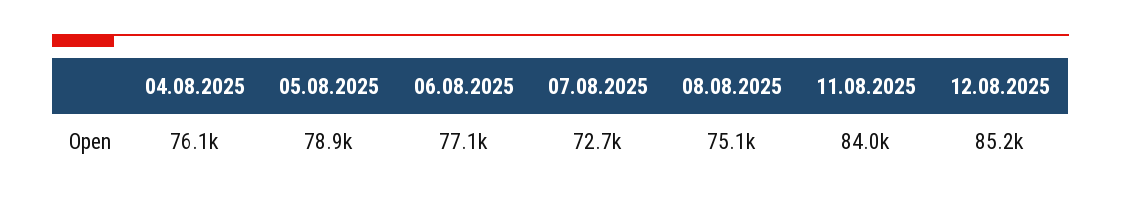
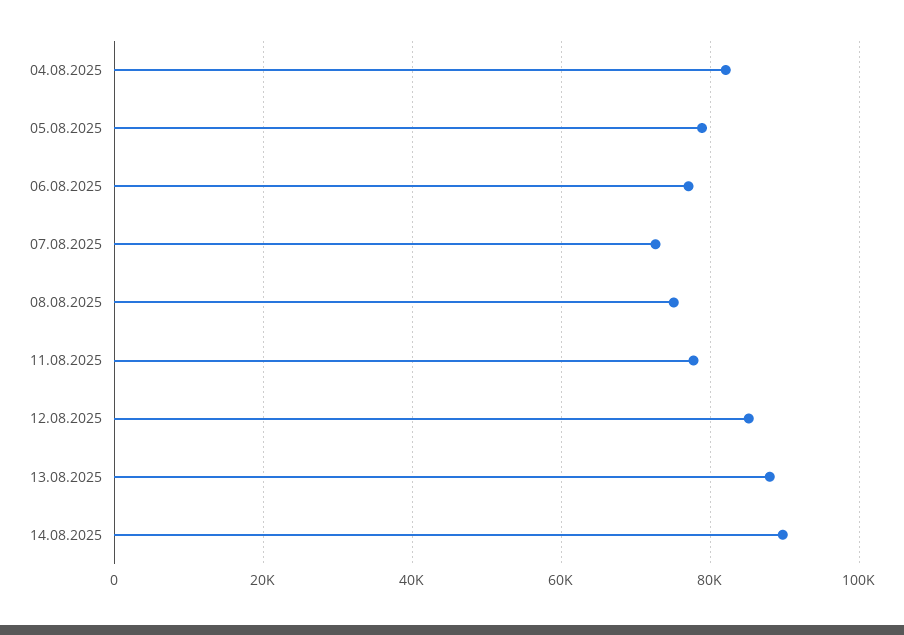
04.08.2025: 76100 -> 82000
11.08.2025: 84000 -> 78000
13.08.2025: none -> 88000
14.08.2025: none -> 90000

